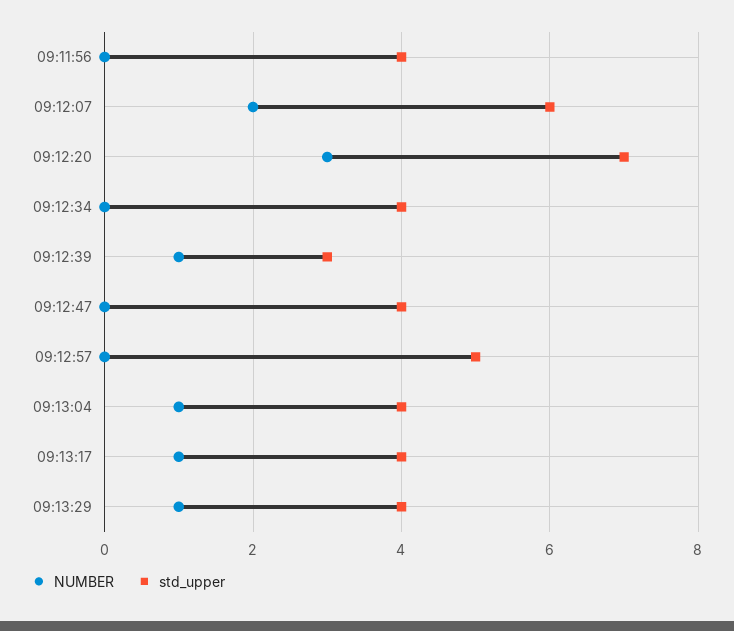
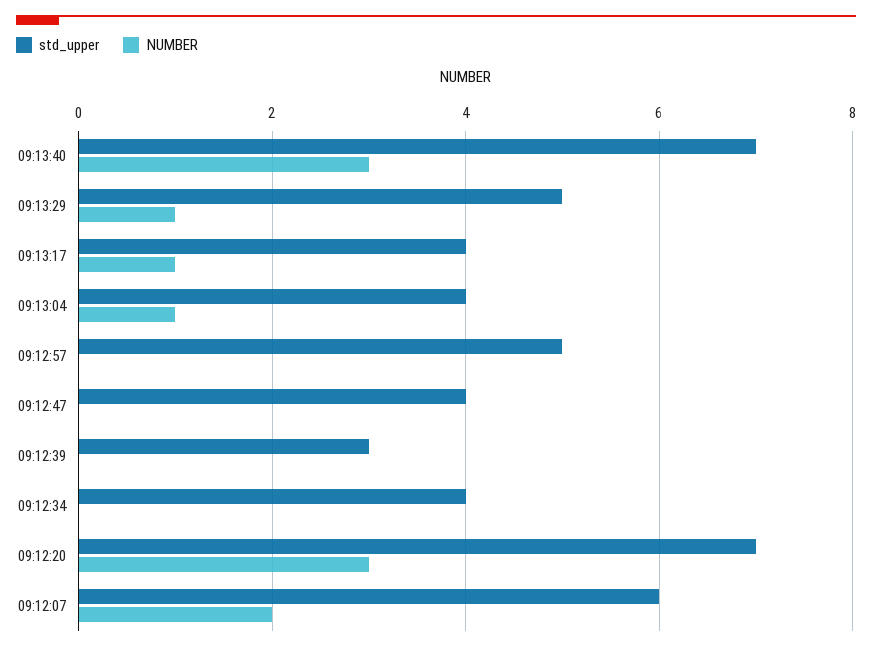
NUMBER, 09:11:56: 0 -> none
std_upper, 09:11:56: 4 -> none
NUMBER, 09:12:39: 1 -> 0
std_upper, 09:13:29: 4 -> 5
std_upper, 09:13:40: none -> 7
NUMBER, 09:13:40: none -> 3

